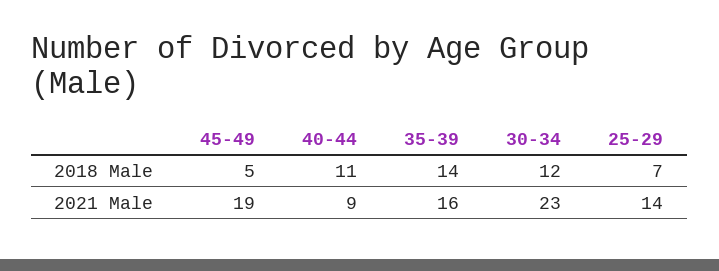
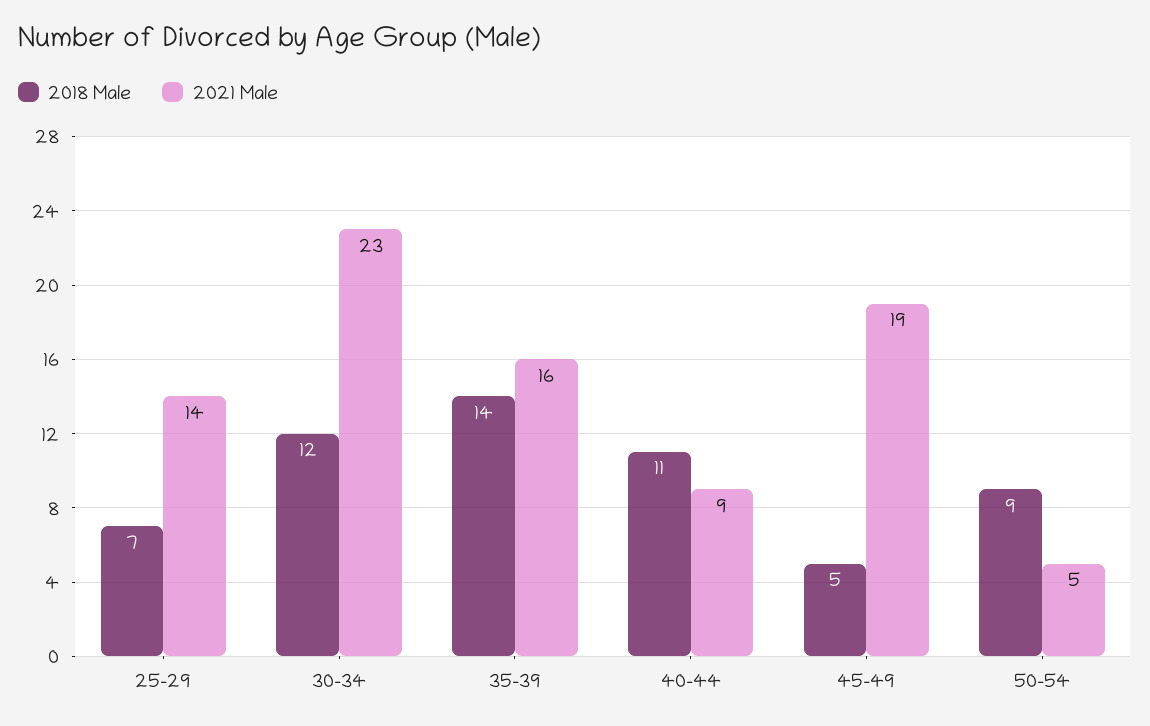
2018 Male, 50-54: none -> 9
2021 Male, 50-54: none -> 5

